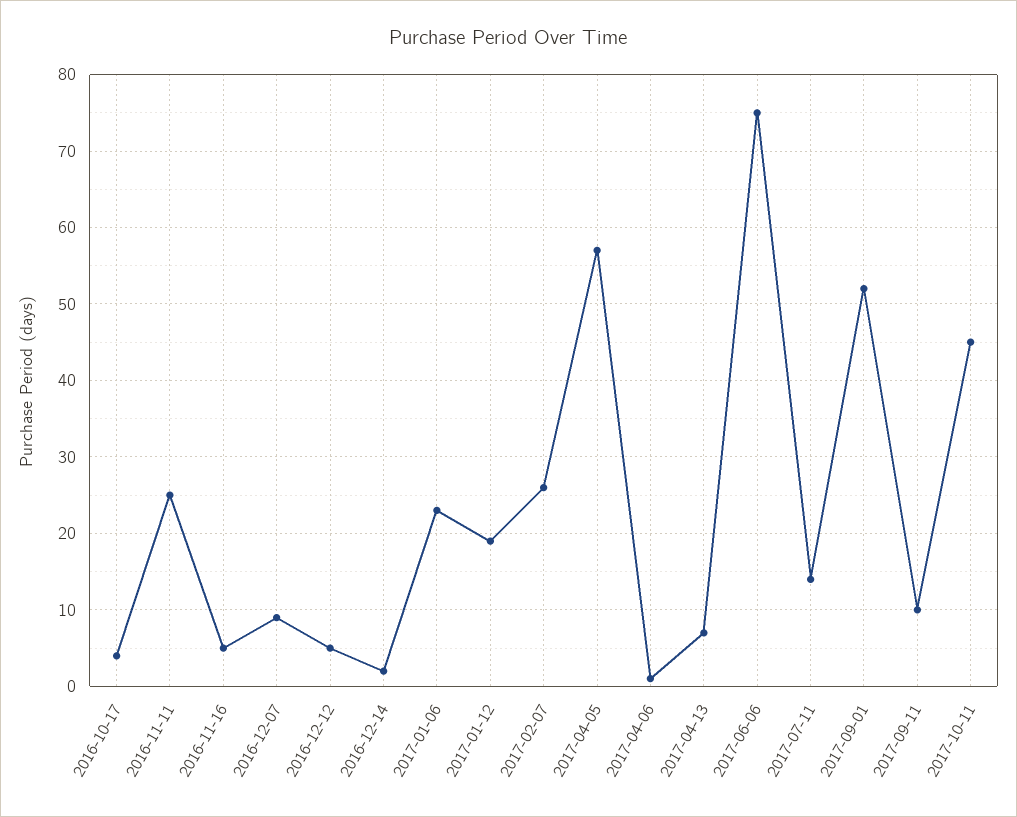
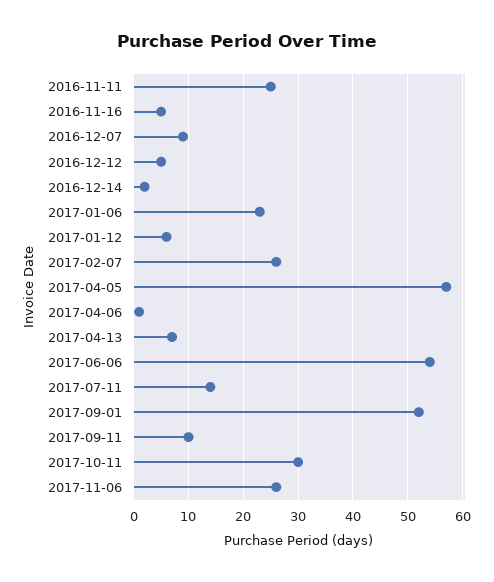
2016-10-17: 4 -> none
2017-01-12: 19 -> 5
2017-06-06: 75 -> 55
2017-10-11: 45 -> 30
2017-11-06: none -> 25

